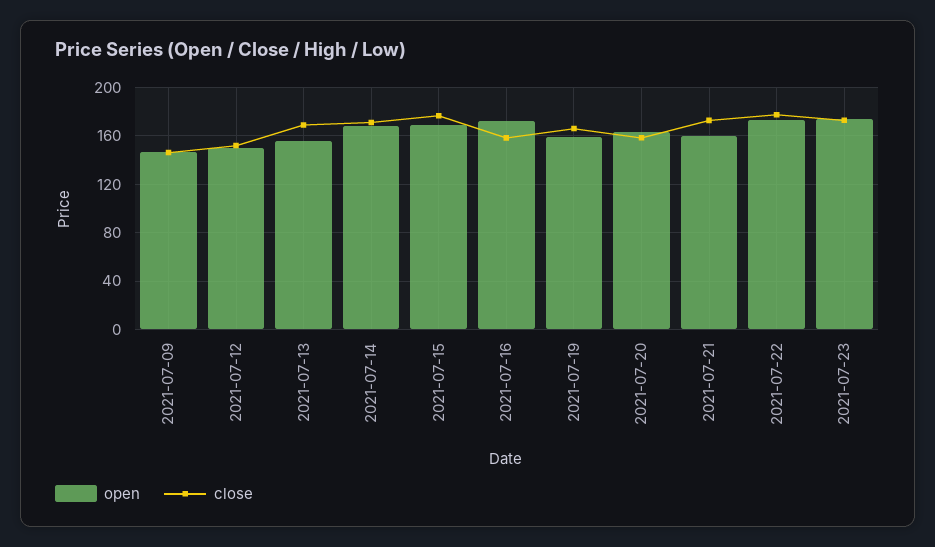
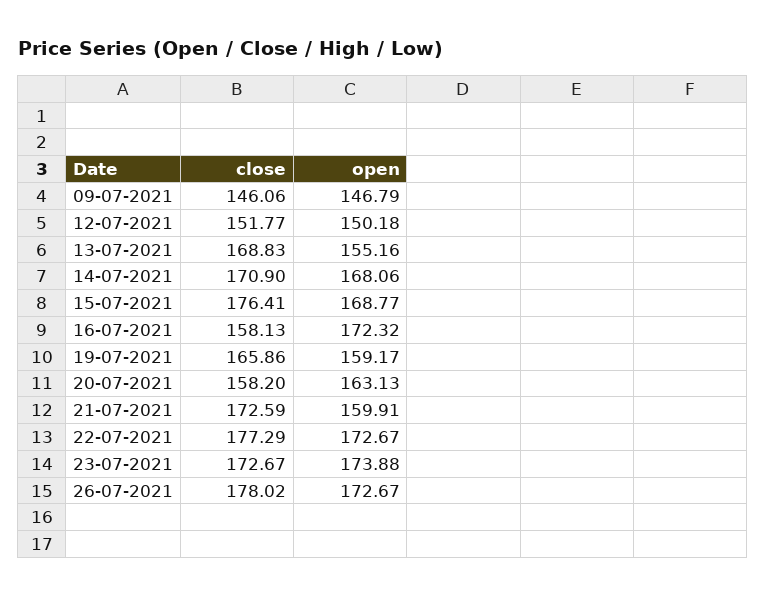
close, 26-07-2021: none -> 178.02
open, 26-07-2021: none -> 172.67

